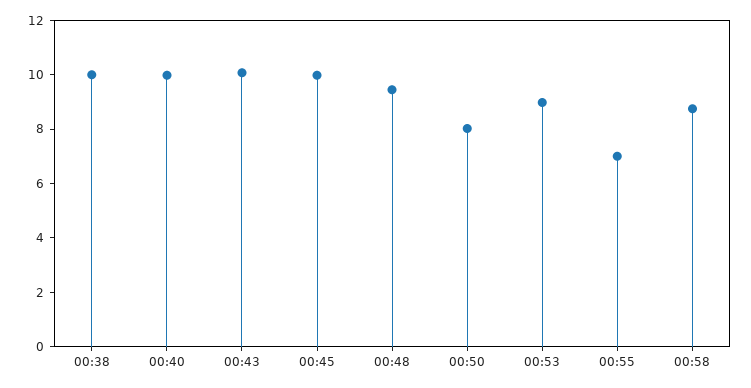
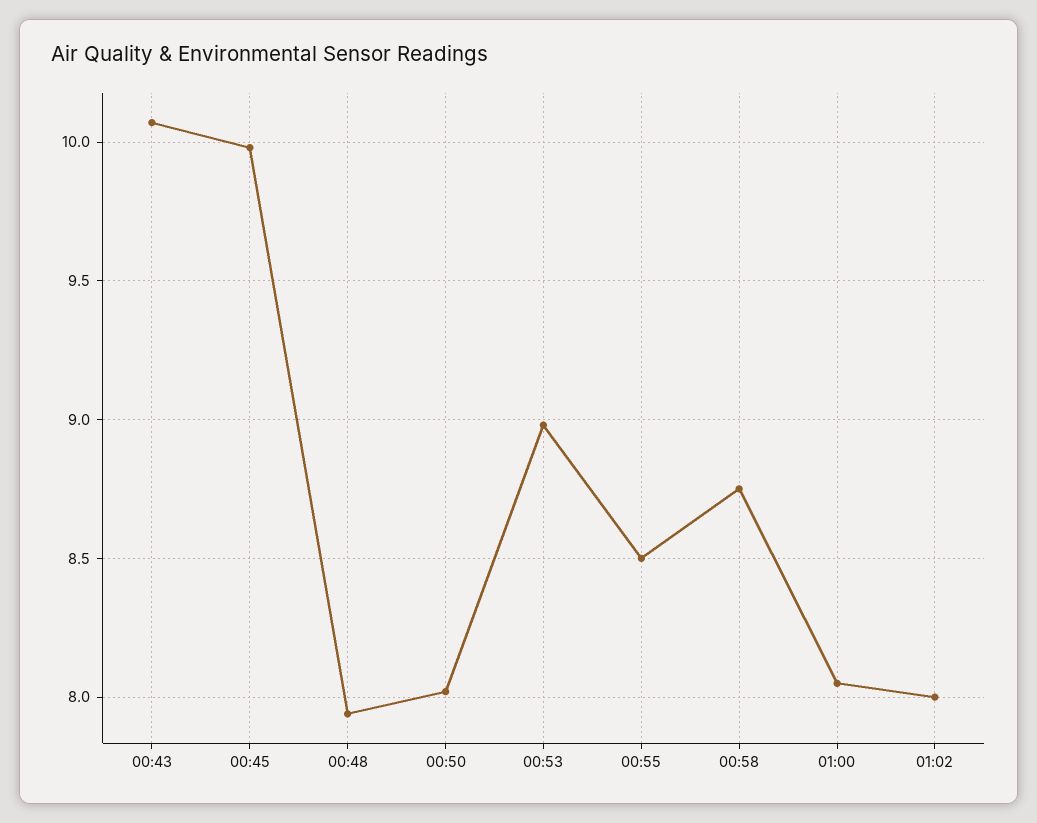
00:38: 10 -> none
00:40: 10 -> none
00:48: 9.5 -> 7.95
00:55: 7 -> 8.5
01:00: none -> 8.05
01:02: none -> 8

